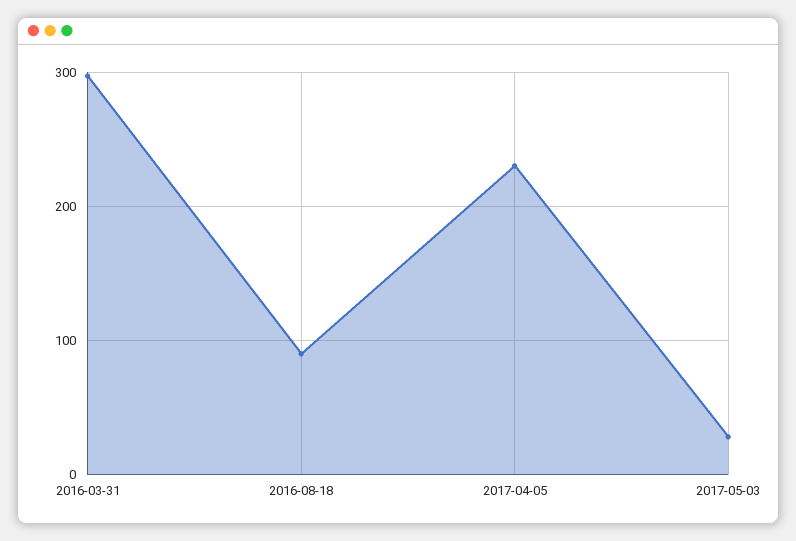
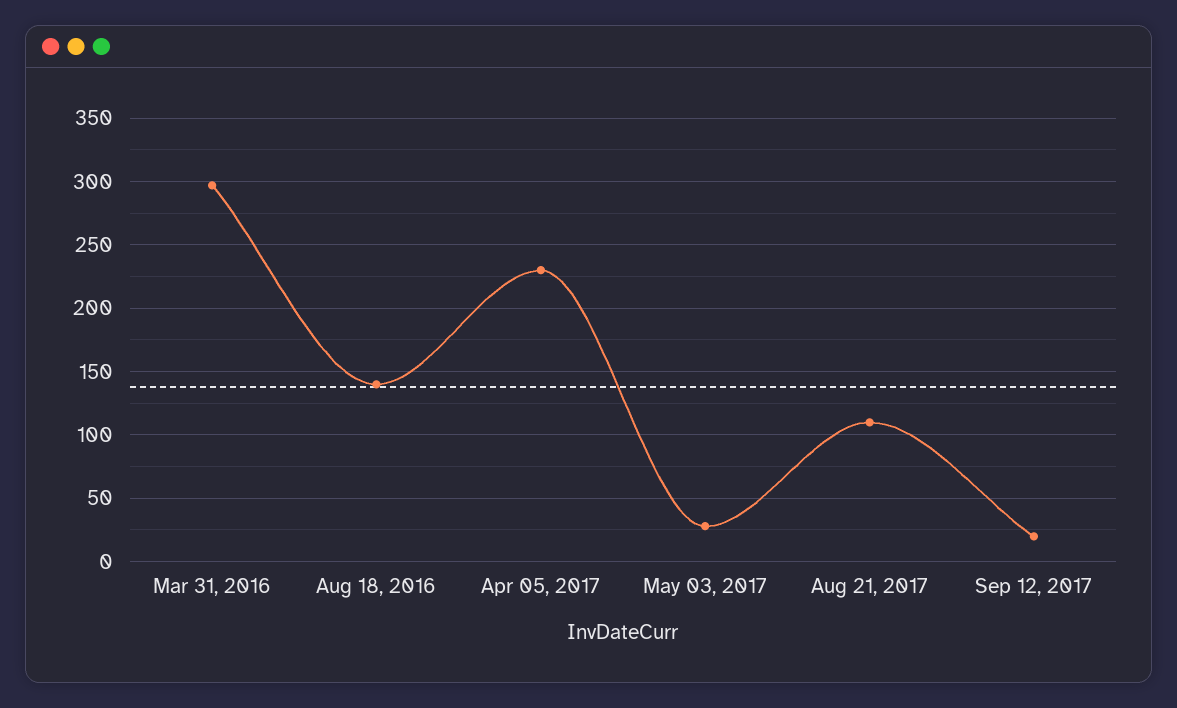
2016-08-18: 90 -> 140
Aug 21, 2017: none -> 110
Sep 12, 2017: none -> 20

